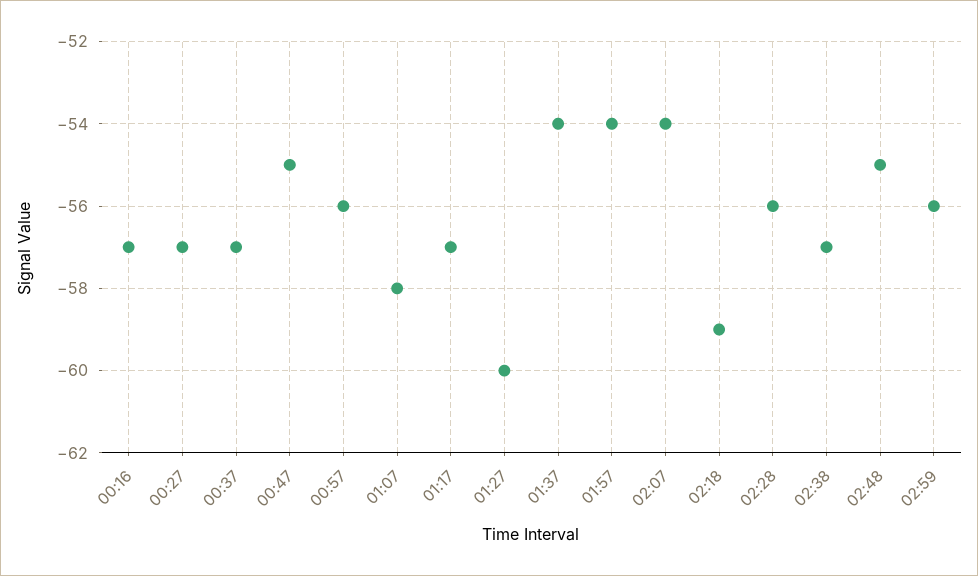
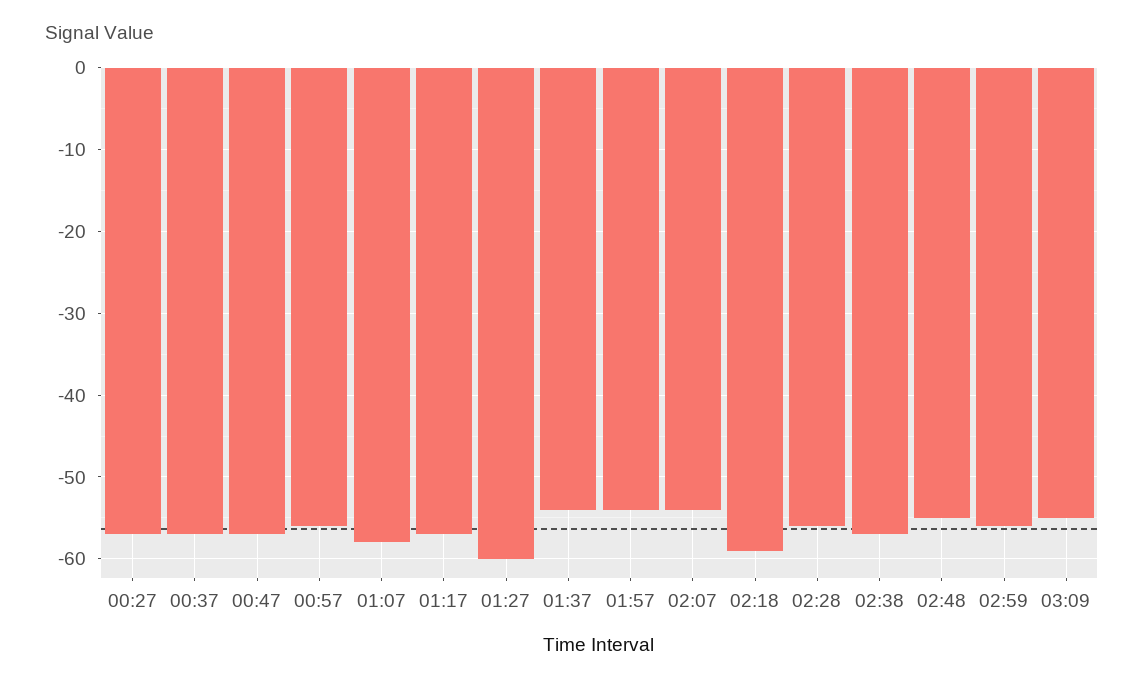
00:16: -57 -> none
00:47: -55 -> -57
03:09: none -> -55

